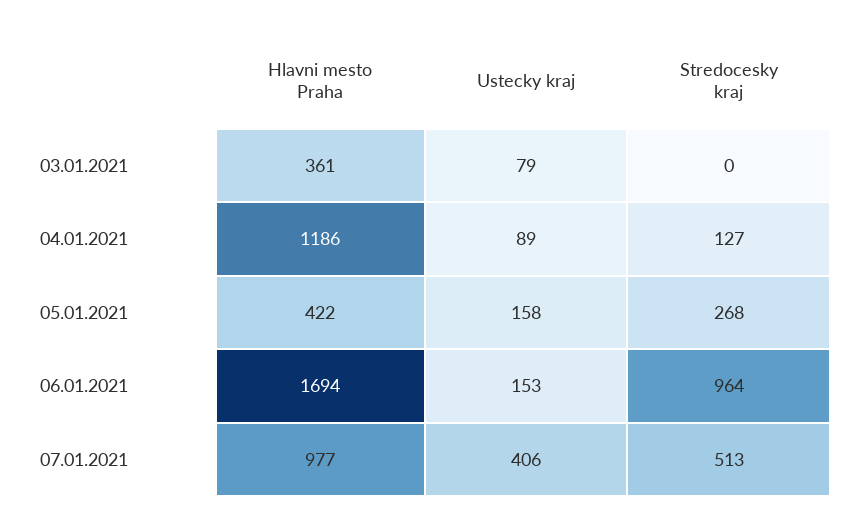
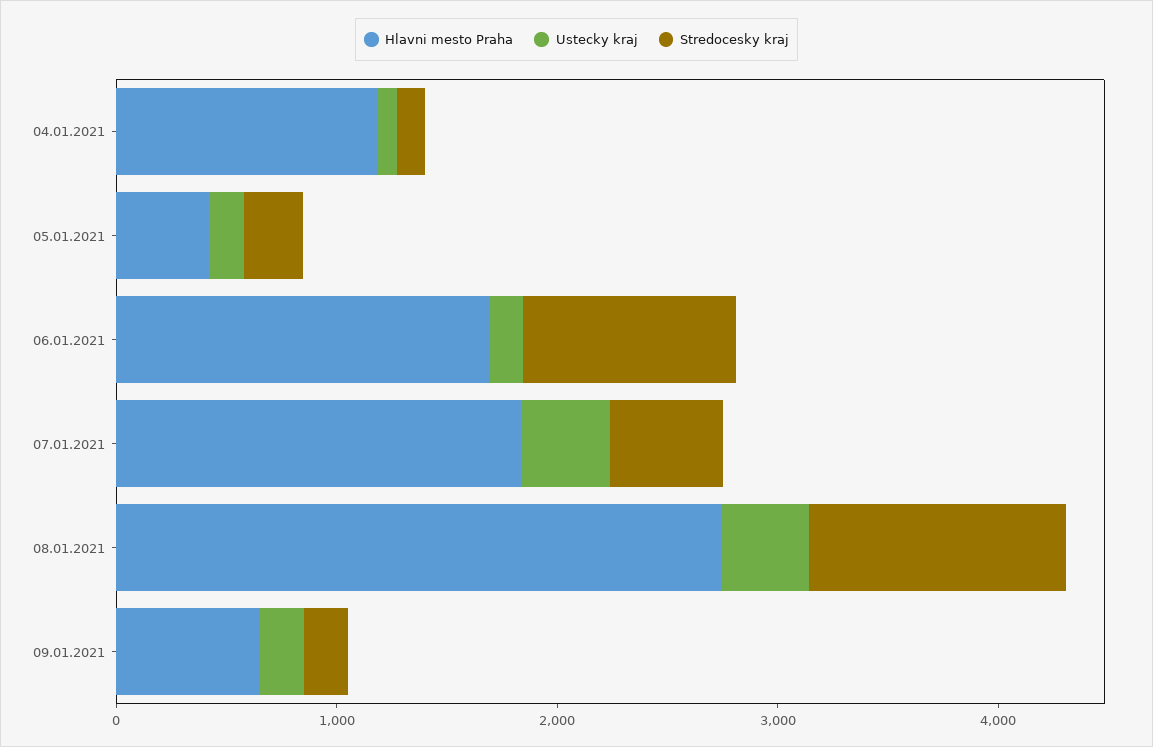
Hlavni mesto Praha, 03.01.2021: 361 -> none
Ustecky kraj, 03.01.2021: 79 -> none
Stredocesky kraj, 03.01.2021: 0 -> none
Hlavni mesto Praha, 07.01.2021: 977 -> 1800
Hlavni mesto Praha, 08.01.2021: none -> 2800
Ustecky kraj, 08.01.2021: none -> 400
Stredocesky kraj, 08.01.2021: none -> 1200
Hlavni mesto Praha, 09.01.2021: none -> 600
Ustecky kraj, 09.01.2021: none -> 200
Stredocesky kraj, 09.01.2021: none -> 200

